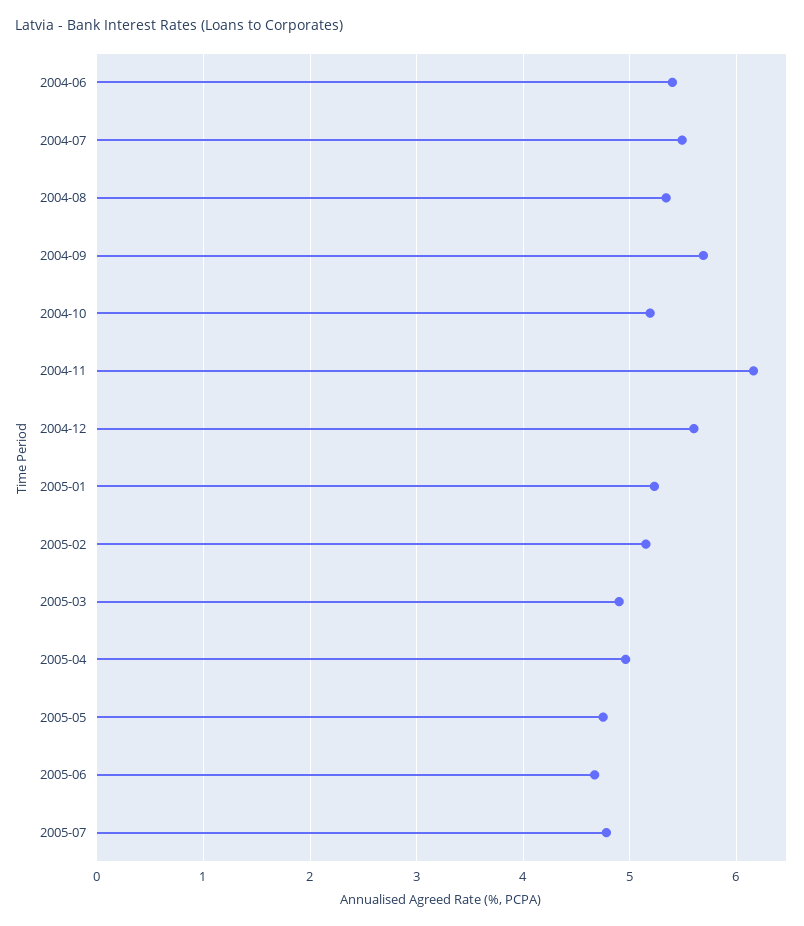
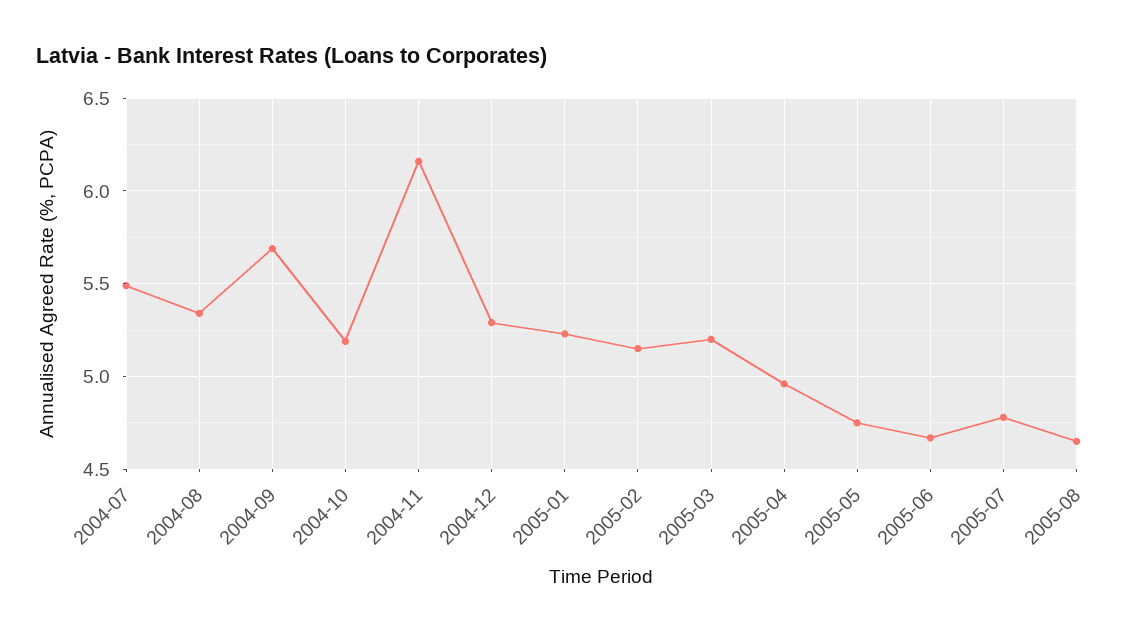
2004-06: 5.4 -> none
2004-12: 5.6 -> 5.3
2005-03: 4.9 -> 5.2
2005-08: none -> 4.65

